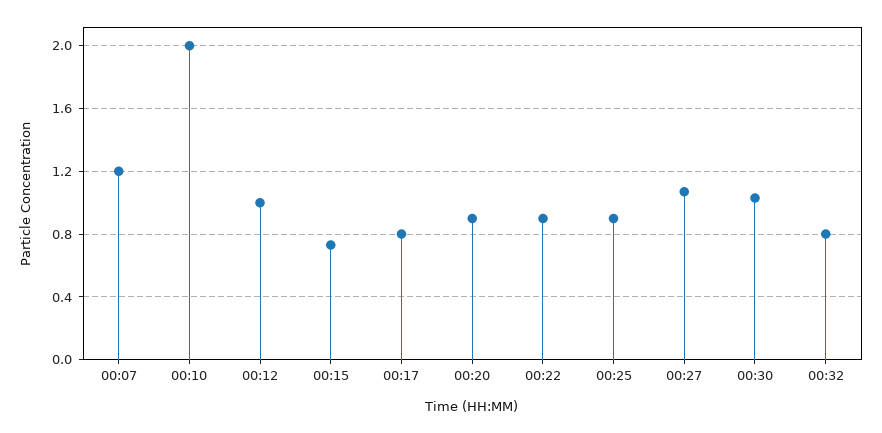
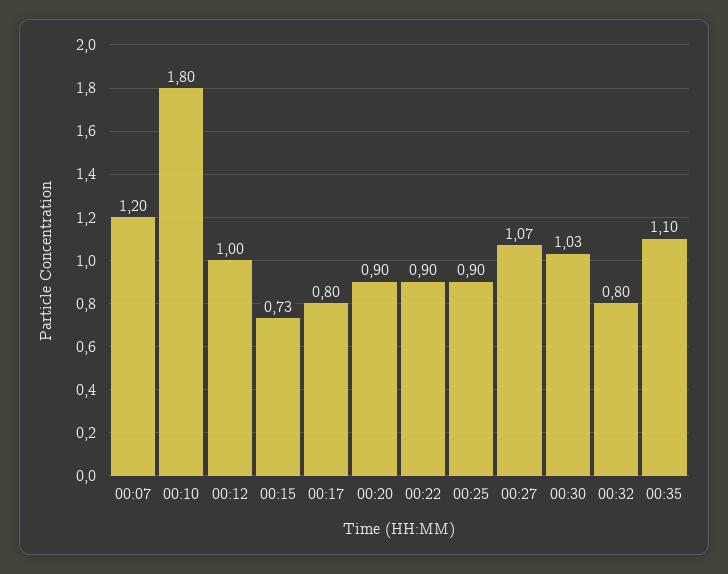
00:10: 2 -> 1.8
00:35: none -> 1.1

